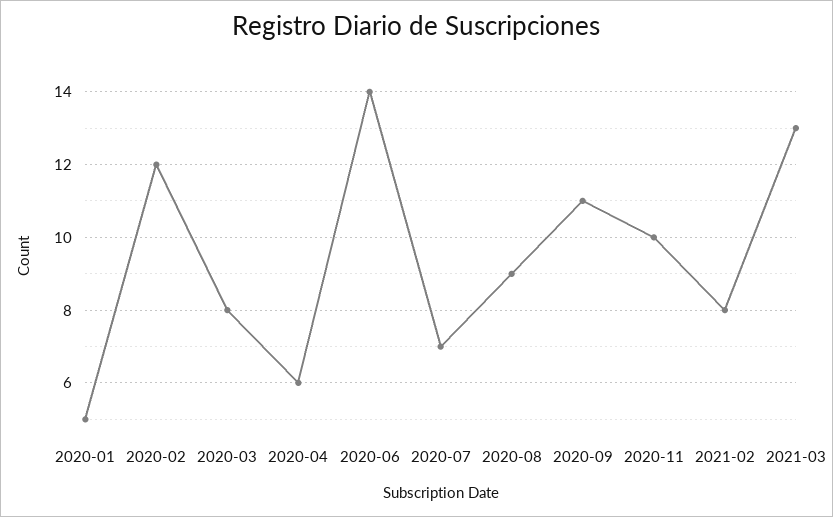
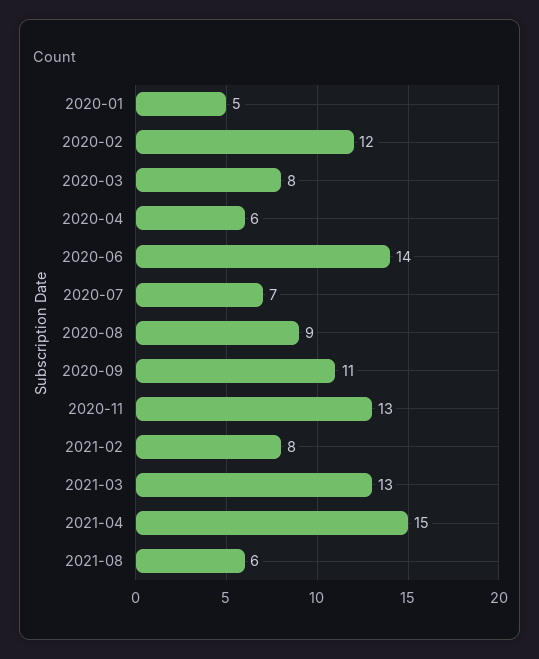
2020-11: 10 -> 13
2021-04: none -> 15
2021-08: none -> 6

